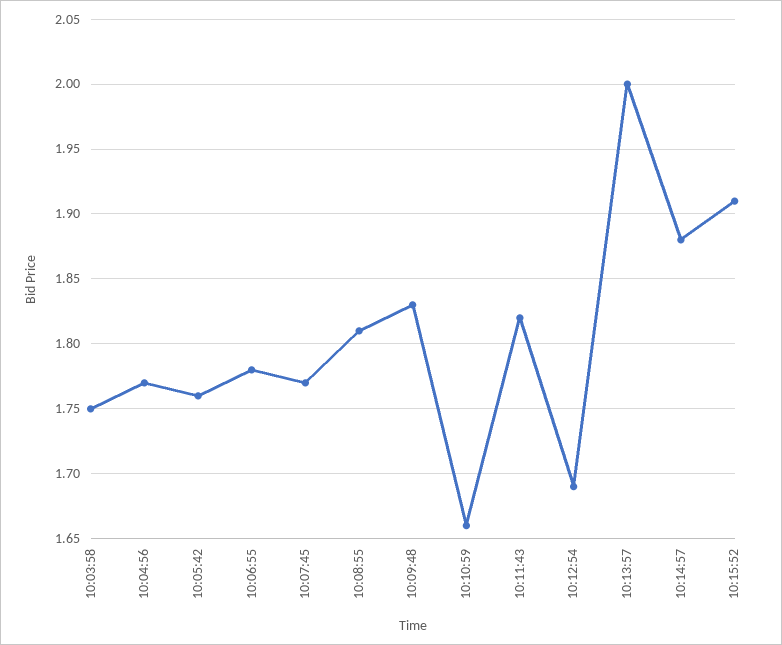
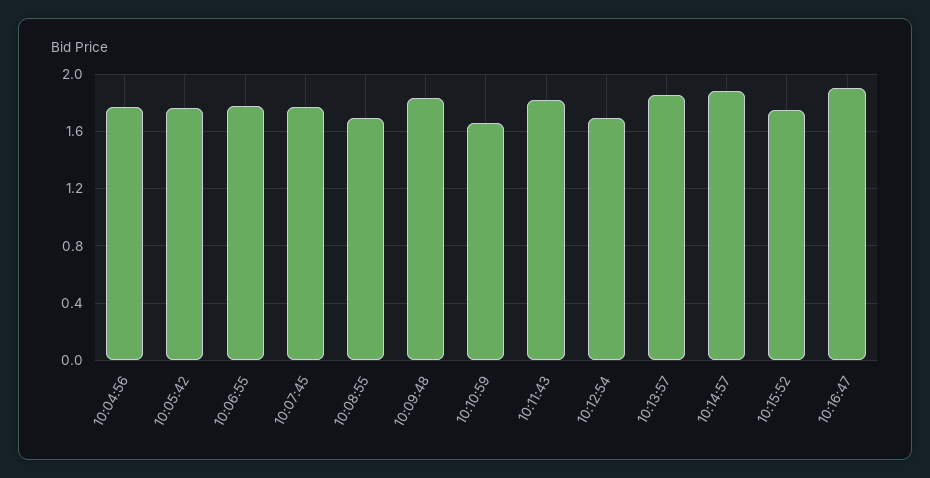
10:03:58: 1.75 -> none
10:08:55: 1.81 -> 1.7
10:13:57: 2 -> 1.85
10:15:52: 1.91 -> 1.75
10:16:47: none -> 1.9

